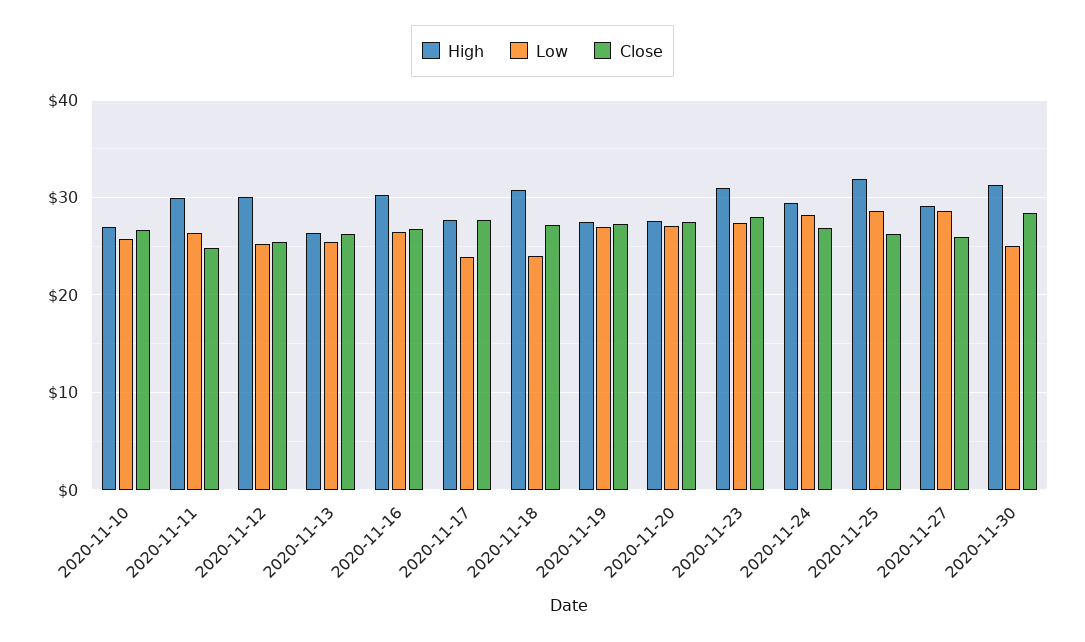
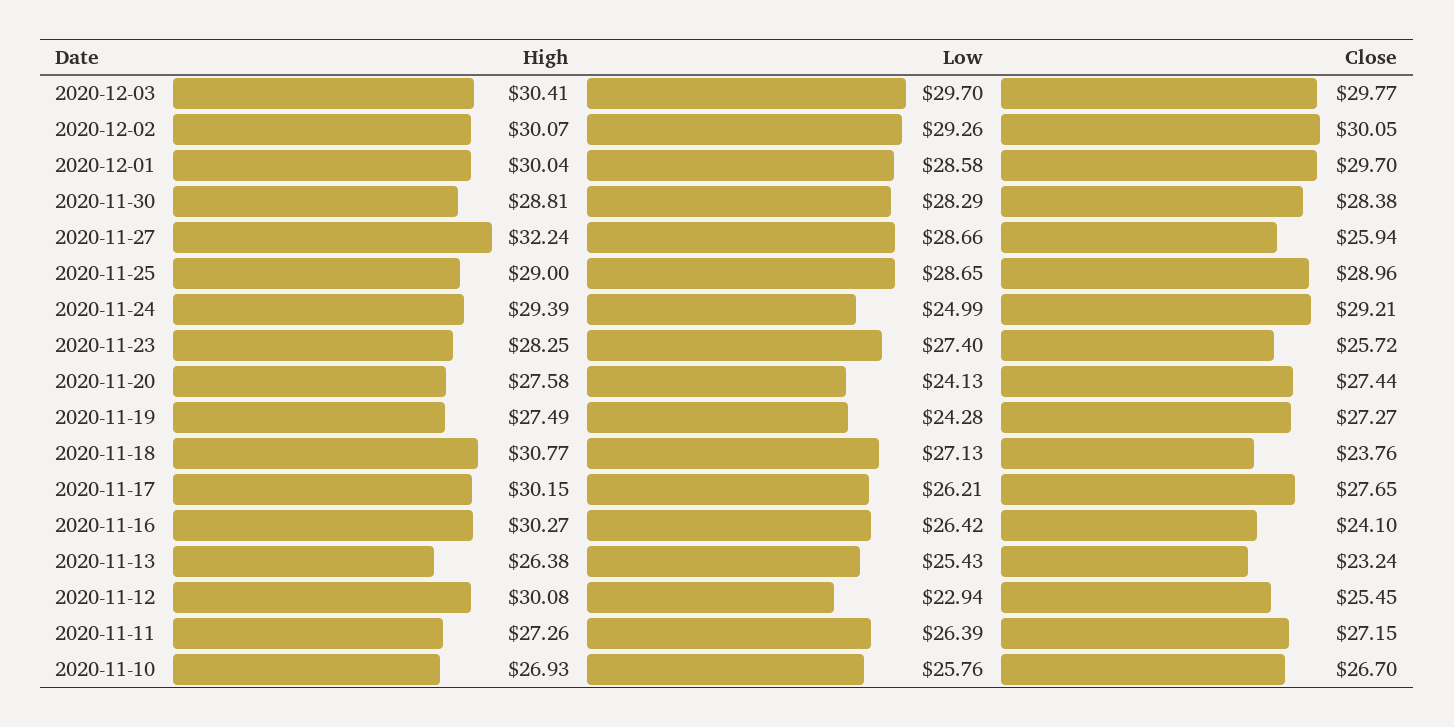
High, 2020-11-11: 30 -> 27.26
Close, 2020-11-11: 25 -> 27.15
Low, 2020-11-12: 25 -> 22.94
Close, 2020-11-13: 26 -> 23.24
Close, 2020-11-16: 27 -> 24.1
High, 2020-11-17: 28 -> 30.15
Low, 2020-11-17: 24 -> 26.21
Low, 2020-11-18: 24 -> 27.13
Close, 2020-11-18: 27 -> 23.76
Low, 2020-11-19: 27 -> 24.28
Low, 2020-11-20: 27 -> 24.13
High, 2020-11-23: 31 -> 28.25
Close, 2020-11-23: 28 -> 25.72
Low, 2020-11-24: 28 -> 24.99
Close, 2020-11-24: 27 -> 29.21
High, 2020-11-25: 32 -> 29
Close, 2020-11-25: 26 -> 28.96
High, 2020-11-27: 29 -> 32.24
High, 2020-11-30: 31 -> 28.81
Low, 2020-11-30: 25 -> 28.29
High, 2020-12-03: none -> 30.41
Low, 2020-12-03: none -> 29.7
Close, 2020-12-03: none -> 29.77
High, 2020-12-02: none -> 30.07
Low, 2020-12-02: none -> 29.26
Close, 2020-12-02: none -> 30.05
High, 2020-12-01: none -> 30.04
Low, 2020-12-01: none -> 28.58
Close, 2020-12-01: none -> 29.7

